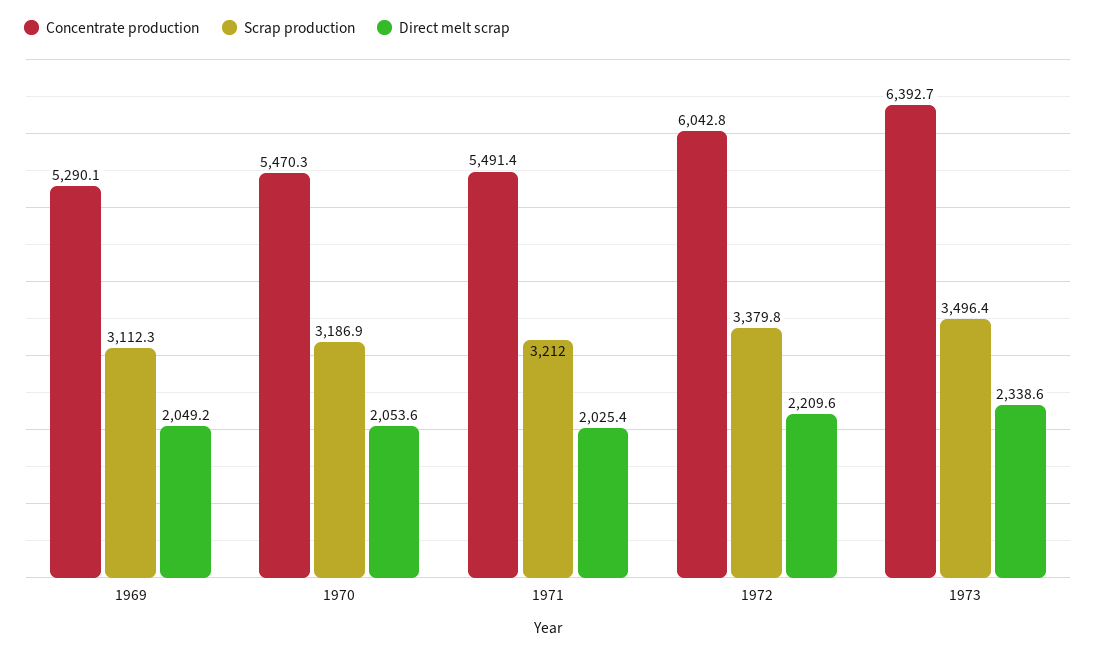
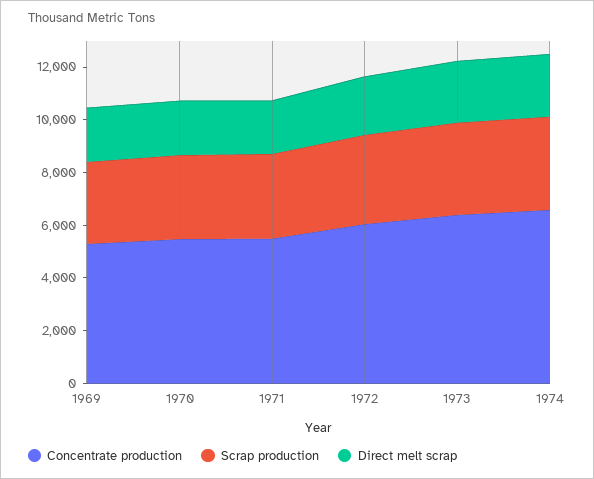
Concentrate production, 1974: none -> 6500
Scrap production, 1974: none -> 3500
Direct melt scrap, 1974: none -> 2500

